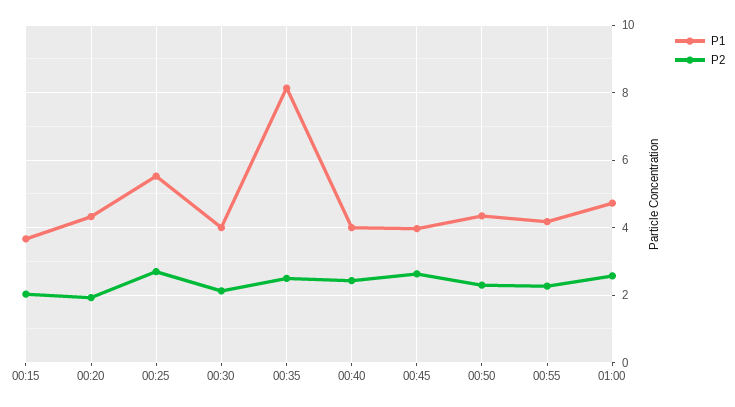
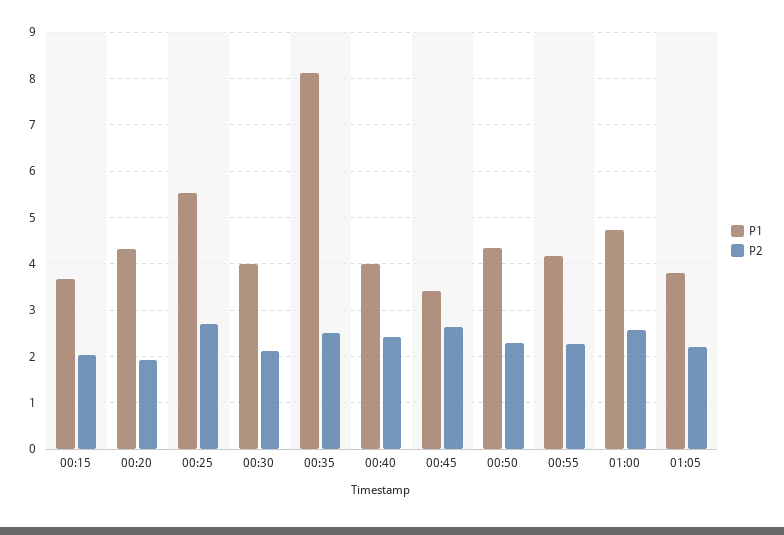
P1, 00:45: 4 -> 3.4
P1, 01:05: none -> 3.8
P2, 01:05: none -> 2.2

